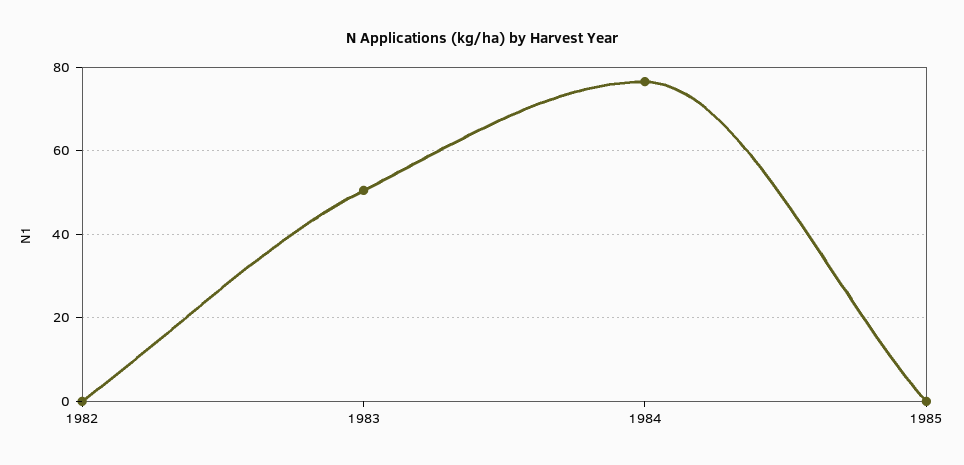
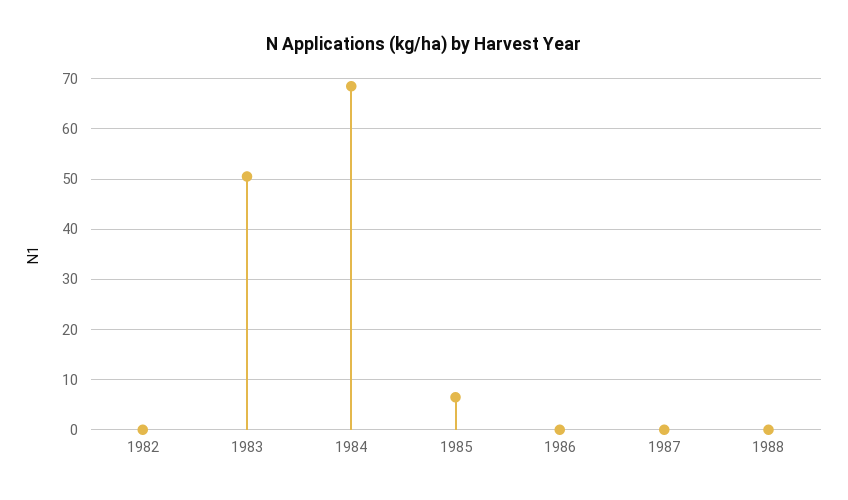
1984: 76 -> 68
1985: 0 -> 6
1986: none -> 0
1987: none -> 0
1988: none -> 0

